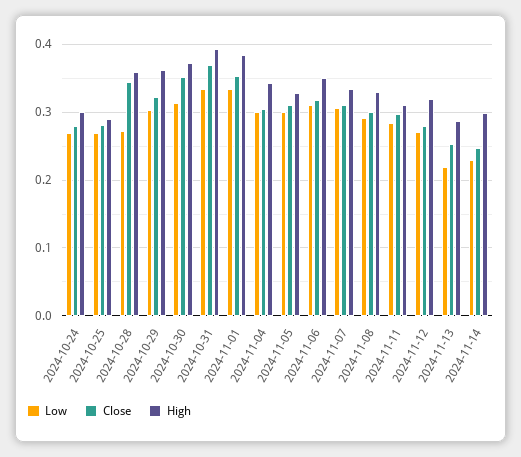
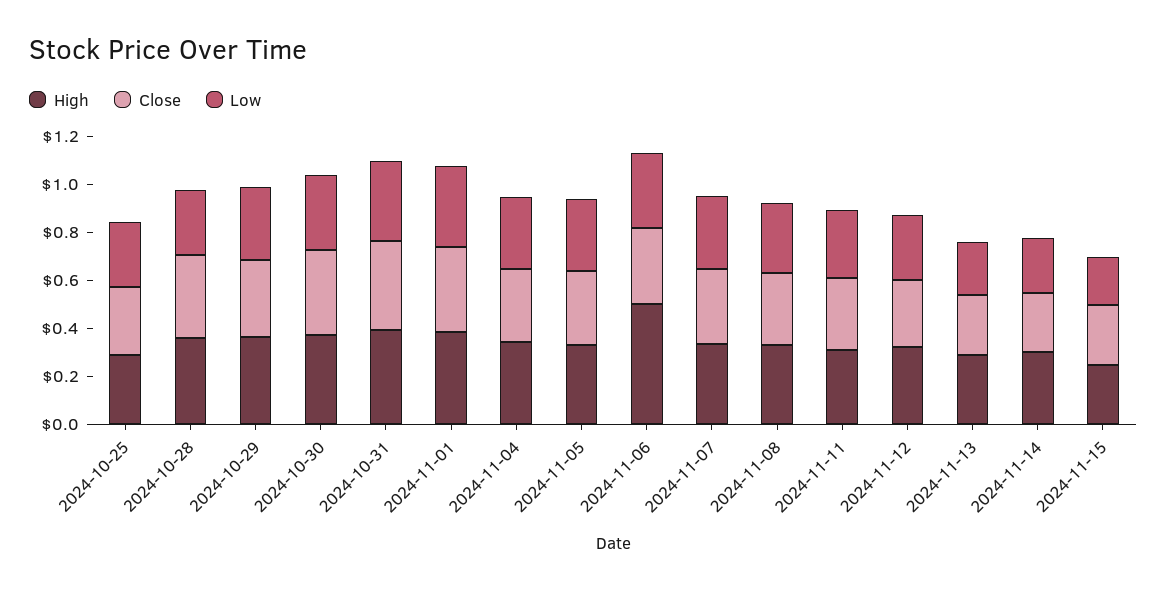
Low, 2024-10-24: 0.27 -> none
Close, 2024-10-24: 0.28 -> none
High, 2024-10-24: 0.3 -> none
High, 2024-11-06: 0.35 -> 0.5
High, 2024-11-15: none -> 0.25
Close, 2024-11-15: none -> 0.25
Low, 2024-11-15: none -> 0.2

